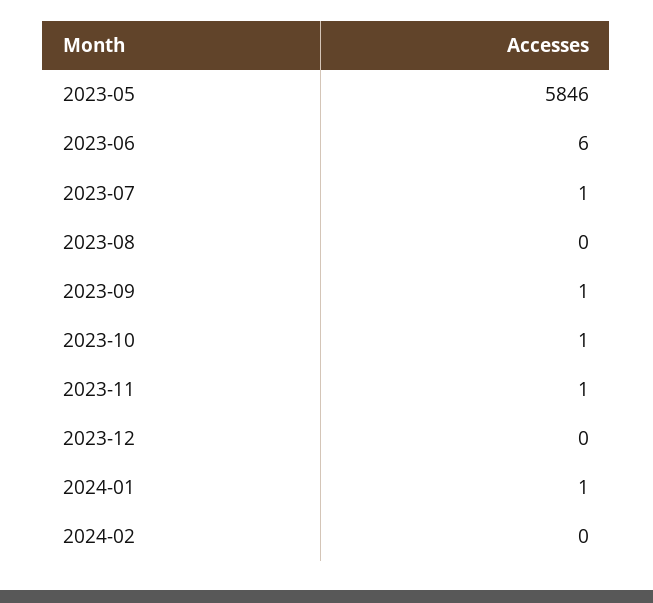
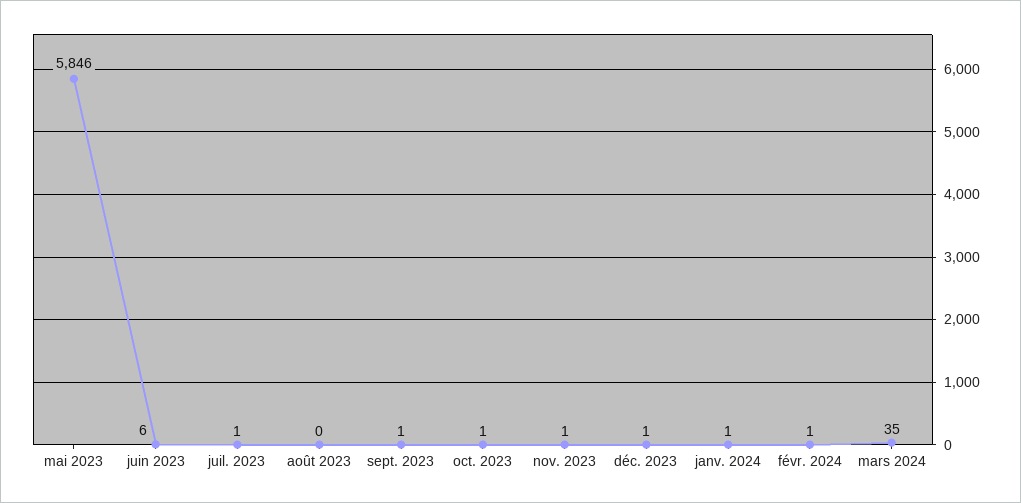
2023-12: 0 -> 1
2024-02: 0 -> 1
mars 2024: none -> 35

